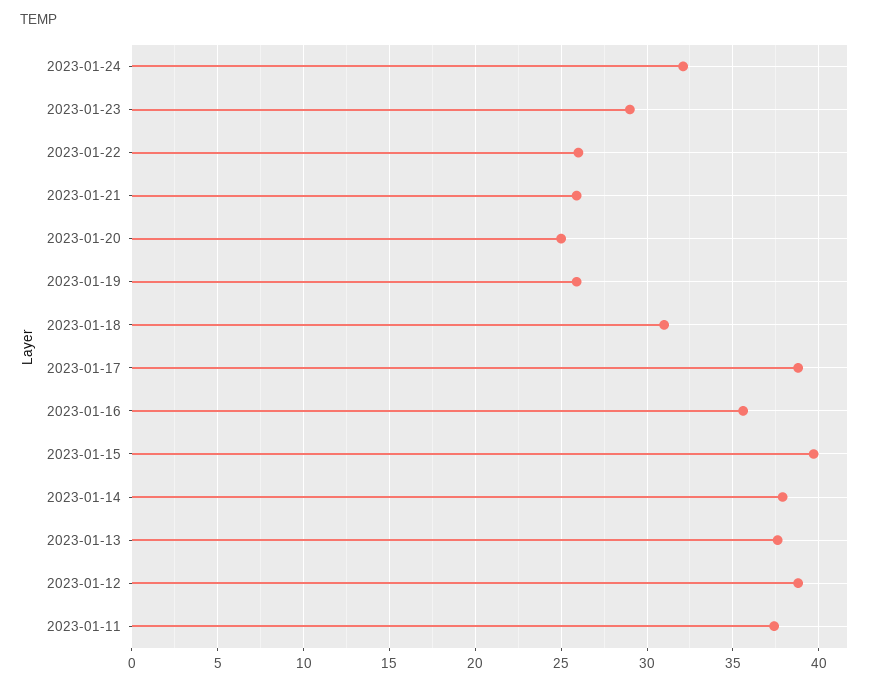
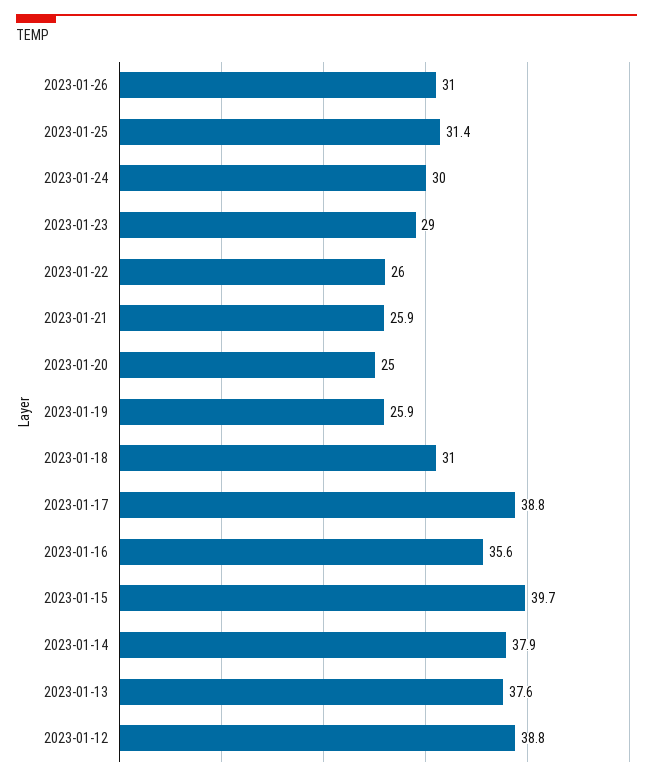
2023-01-24: 32 -> 30
2023-01-11: 37.5 -> none
2023-01-26: none -> 31
2023-01-25: none -> 31.4

